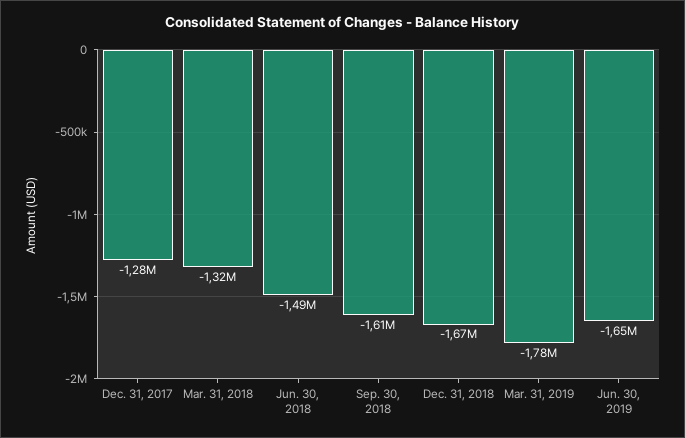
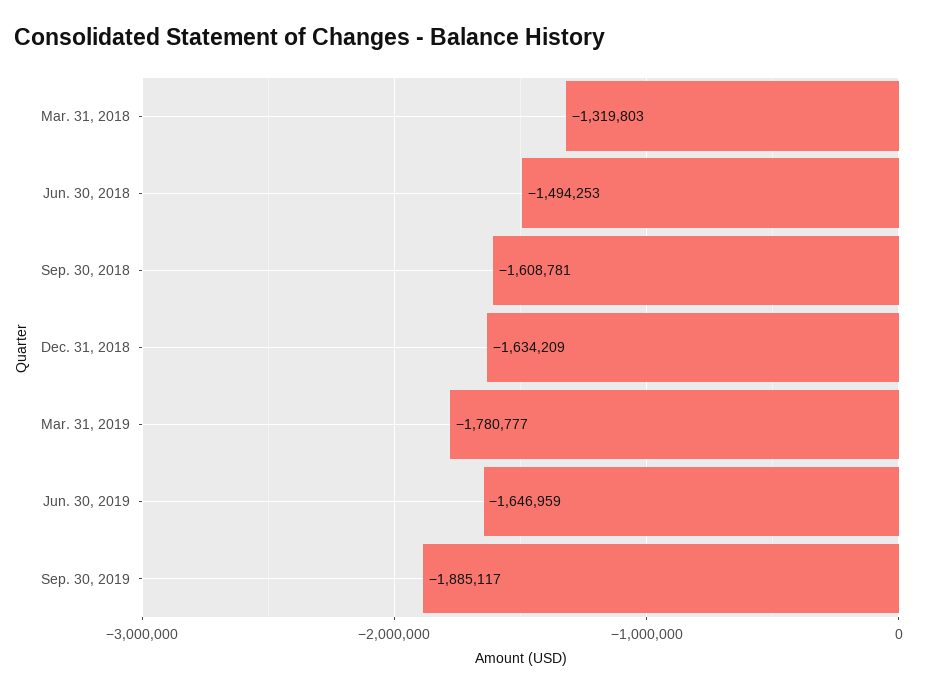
Dec. 31, 2017: -1280000 -> none
Dec. 31, 2018: -1670000 -> -1634209
Sep. 30, 2019: none -> -1885117

